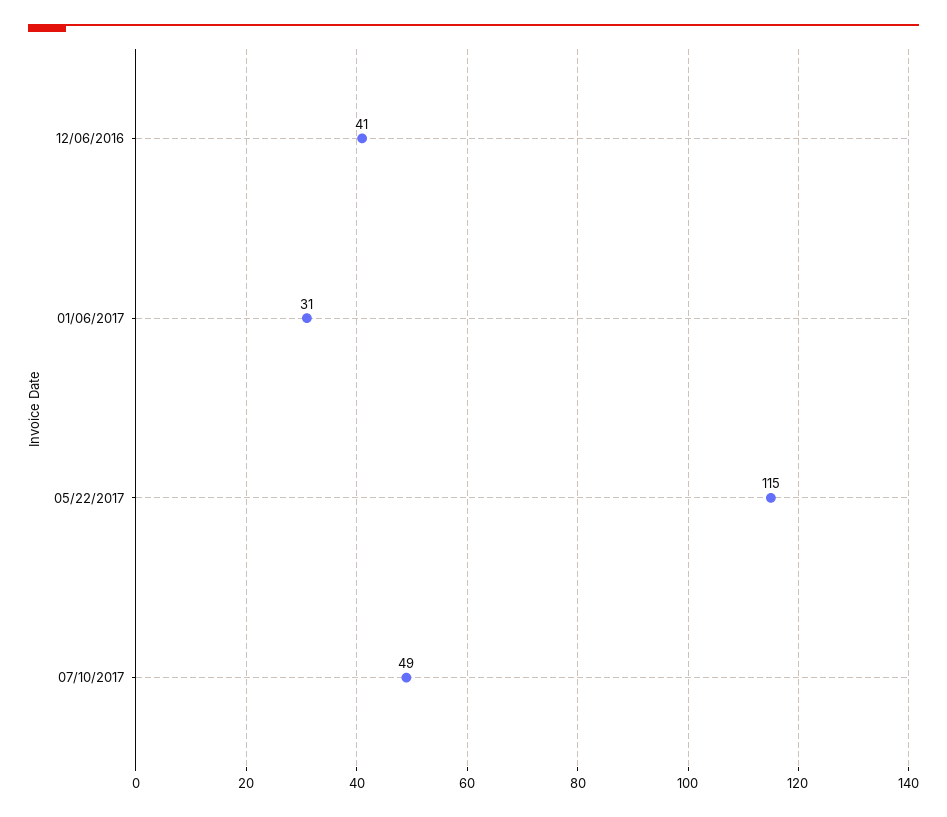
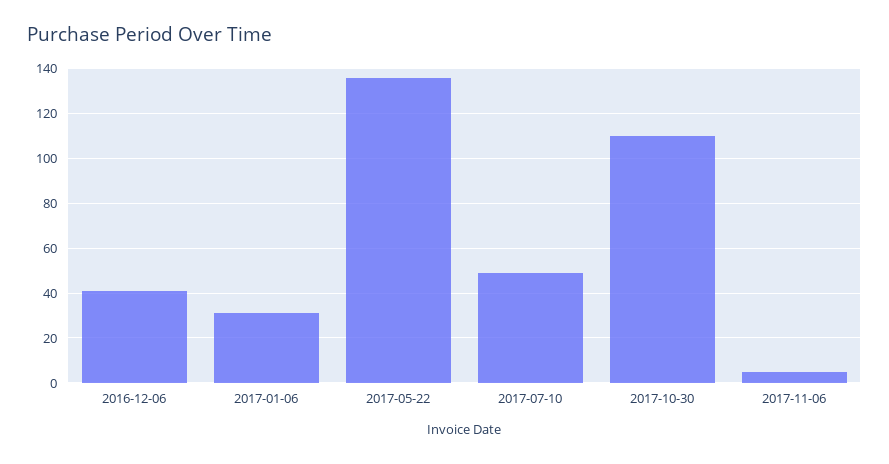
05/22/2017: 115 -> 135
2017-10-30: none -> 110
2017-11-06: none -> 5

